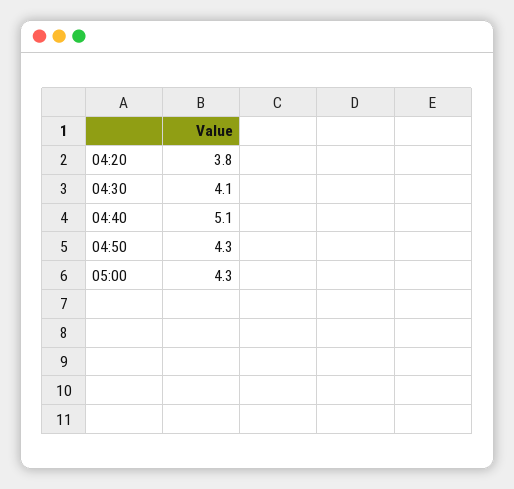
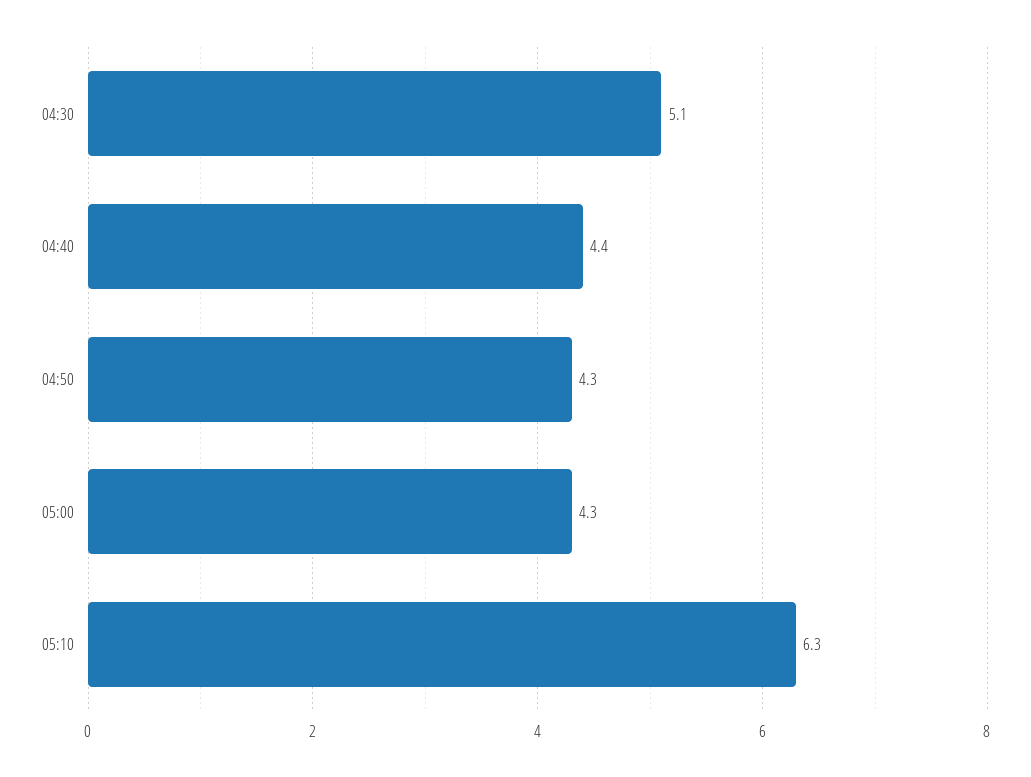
04:20: 3.8 -> none
04:30: 4.1 -> 5.1
04:40: 5.1 -> 4.4
05:10: none -> 6.3

